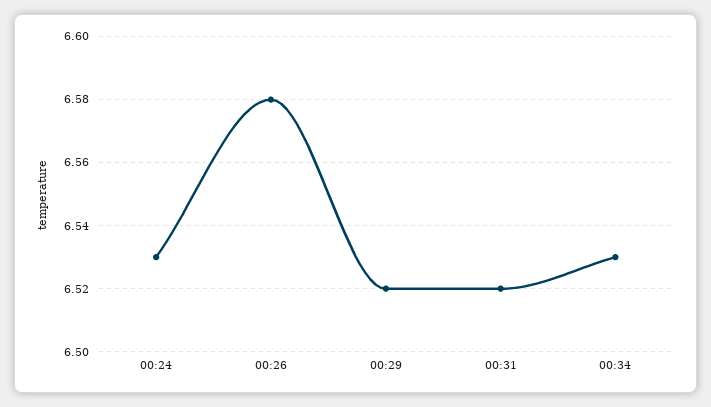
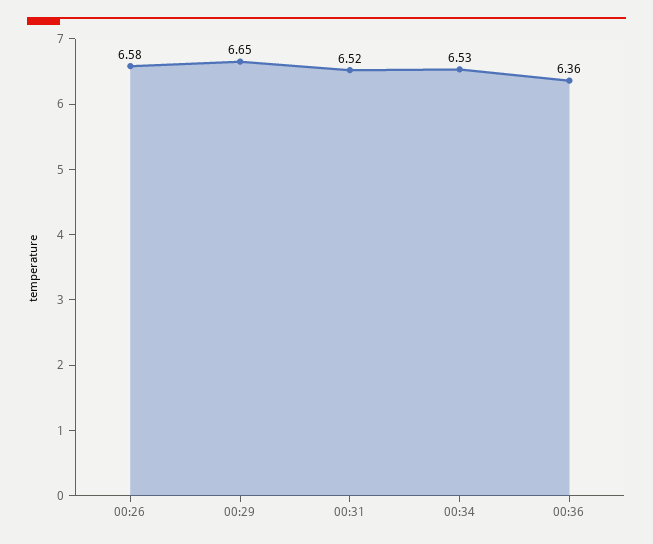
00:24: 6.53 -> none
00:29: 6.52 -> 6.65
00:36: none -> 6.36

